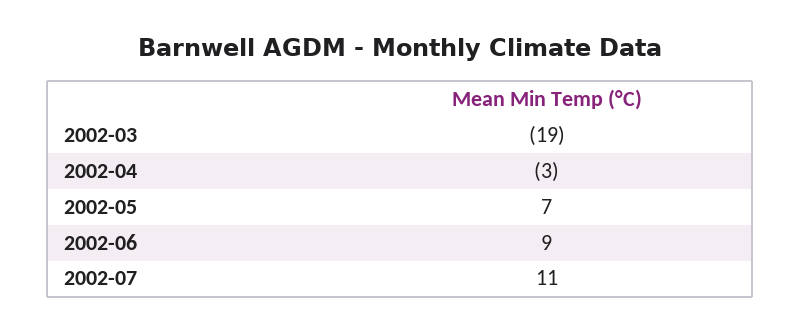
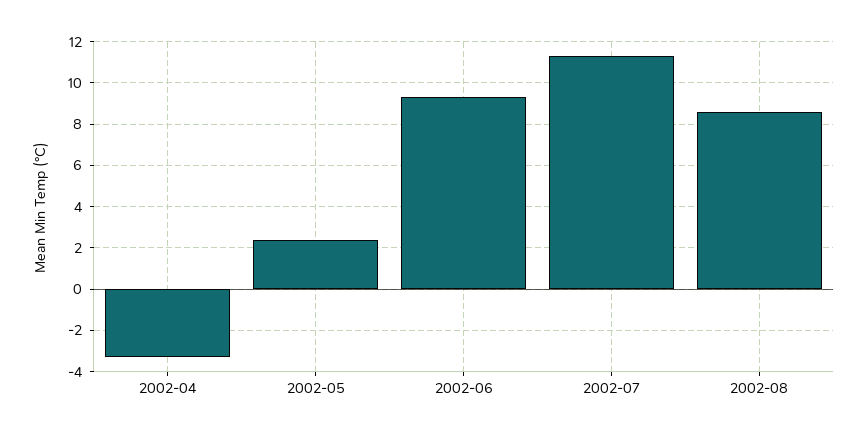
2002-03: -19 -> none
2002-05: 7 -> 2.5
2002-08: none -> 8.5

